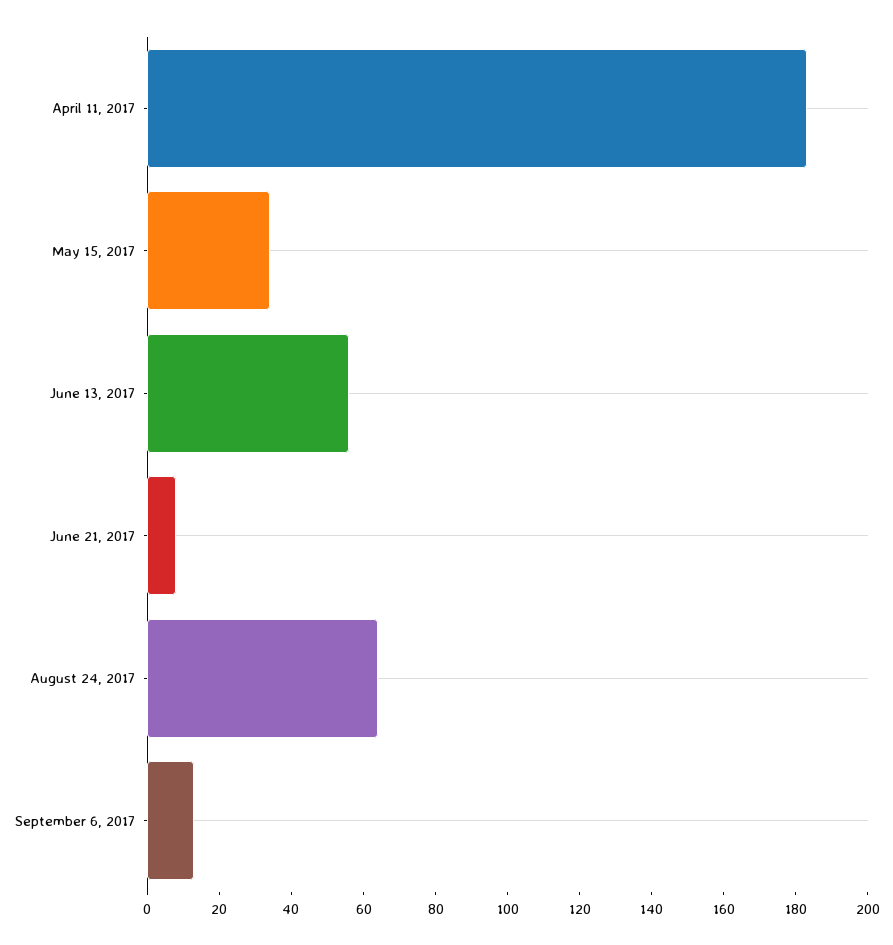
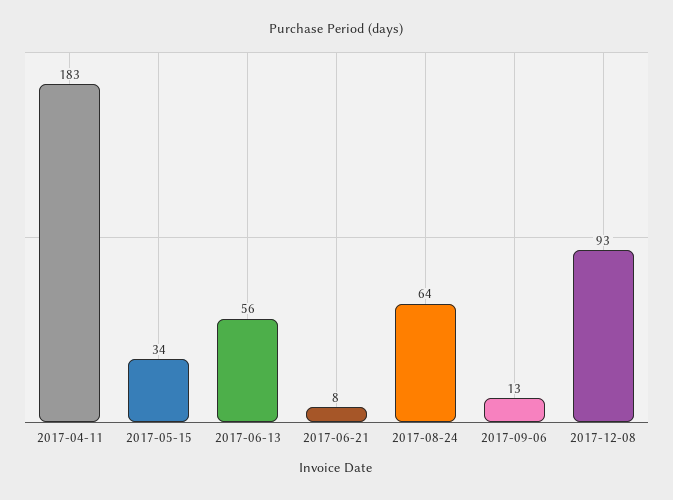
2017-12-08: none -> 93

